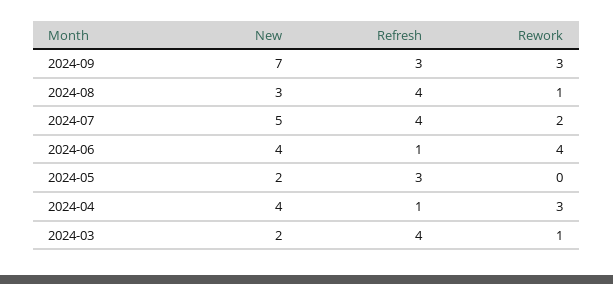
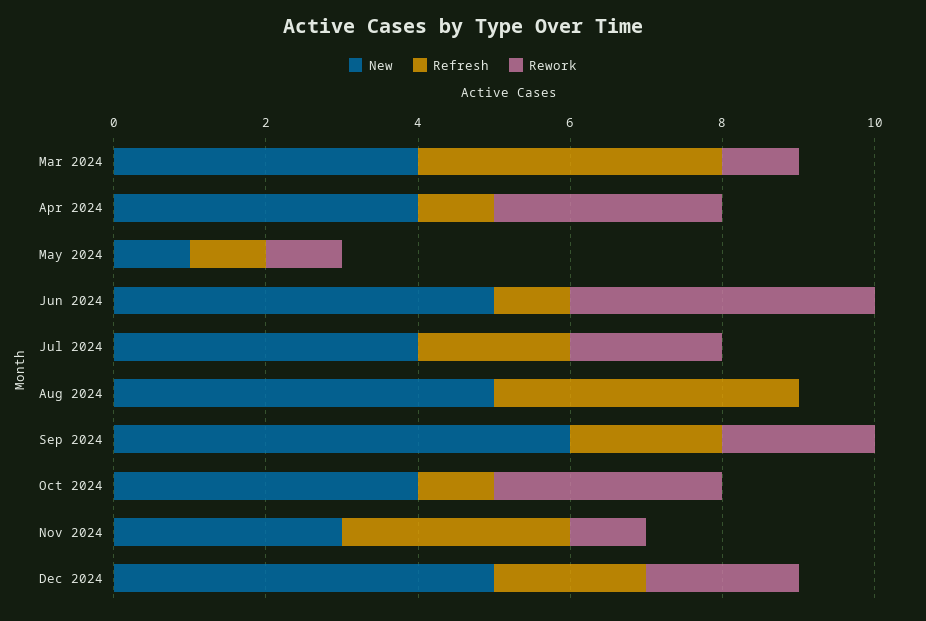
New, 2024-09: 7 -> 6
Refresh, 2024-09: 3 -> 2
Rework, 2024-09: 3 -> 2
New, 2024-08: 3 -> 5
Rework, 2024-08: 1 -> 0
New, 2024-07: 5 -> 4
Refresh, 2024-07: 4 -> 2
New, 2024-06: 4 -> 5
New, 2024-05: 2 -> 1
Refresh, 2024-05: 3 -> 1
Rework, 2024-05: 0 -> 1
New, 2024-03: 2 -> 4
New, Oct 2024: none -> 4
Refresh, Oct 2024: none -> 1
Rework, Oct 2024: none -> 3
New, Nov 2024: none -> 3
Refresh, Nov 2024: none -> 3
Rework, Nov 2024: none -> 1
New, Dec 2024: none -> 5
Refresh, Dec 2024: none -> 2
Rework, Dec 2024: none -> 2

